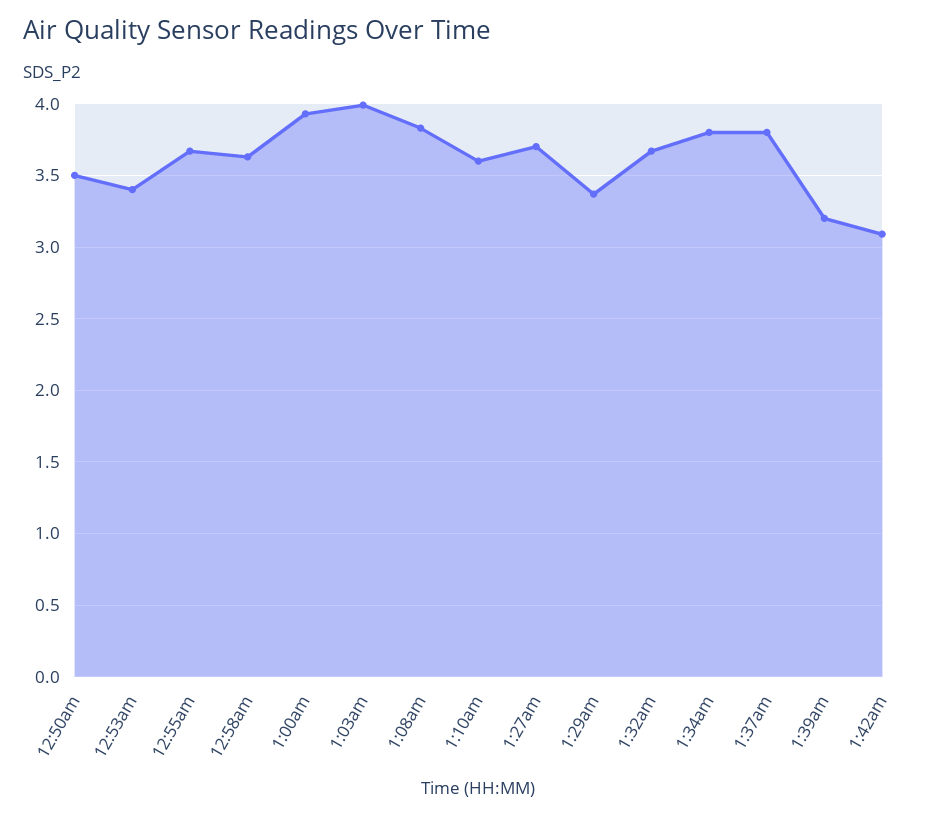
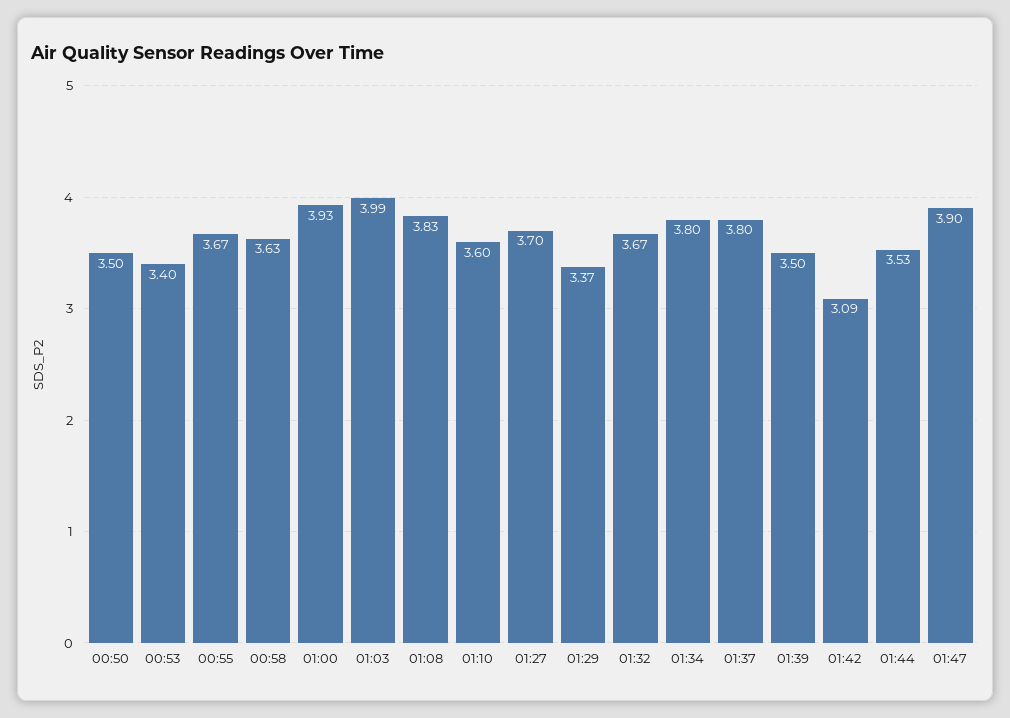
1:39am: 3.2 -> 3.5
01:44: none -> 3.53
01:47: none -> 3.9

